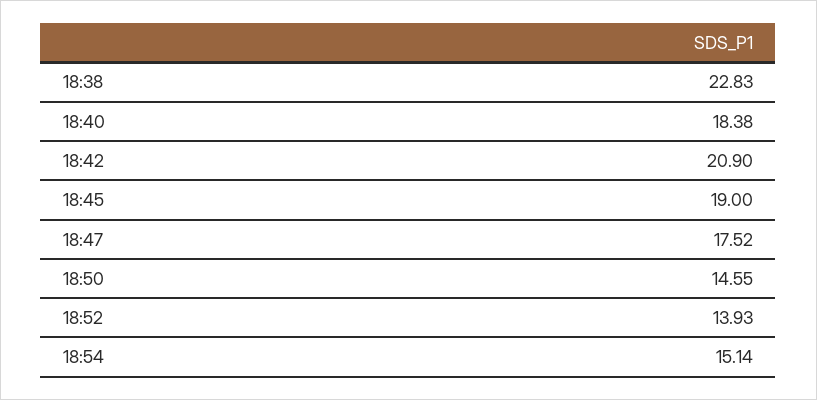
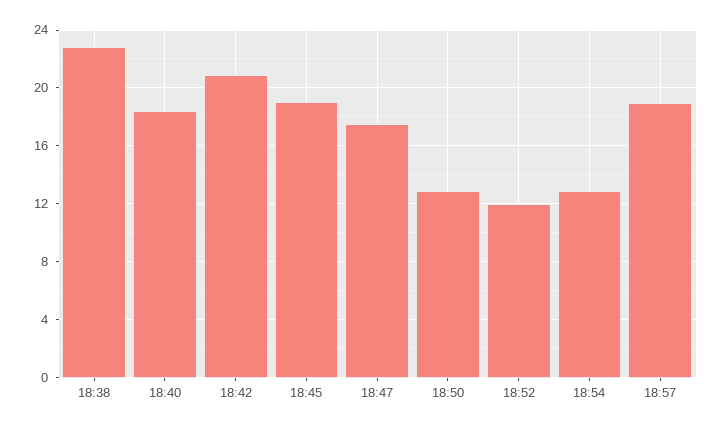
18:50: 14.55 -> 13
18:52: 13.93 -> 12
18:54: 15.14 -> 13
18:57: none -> 19

